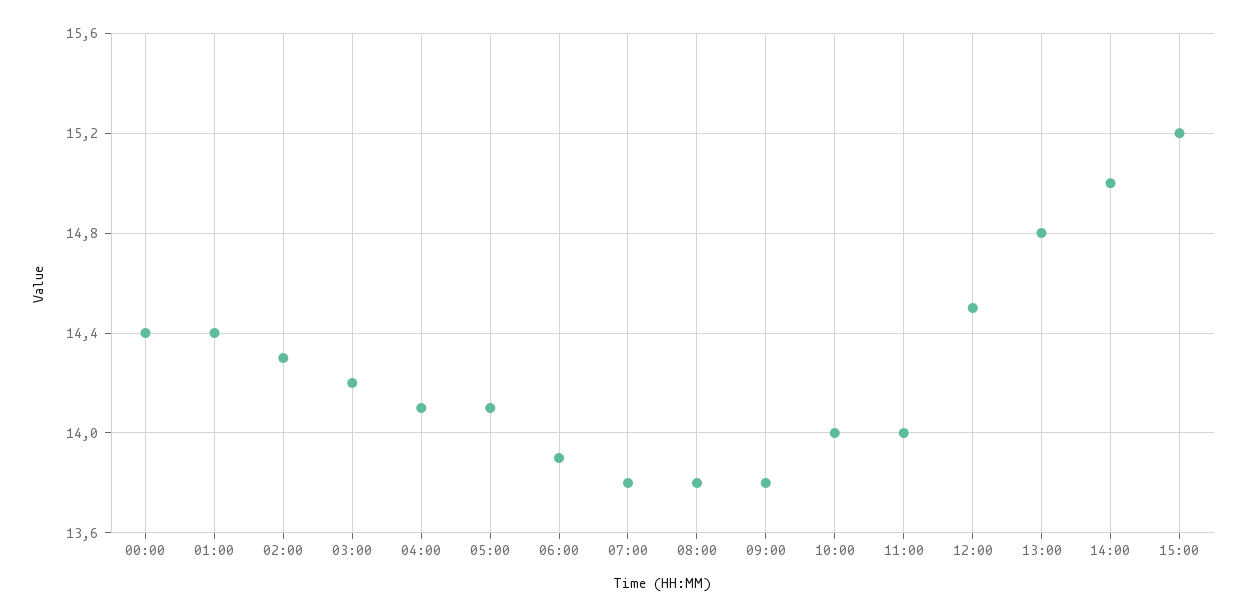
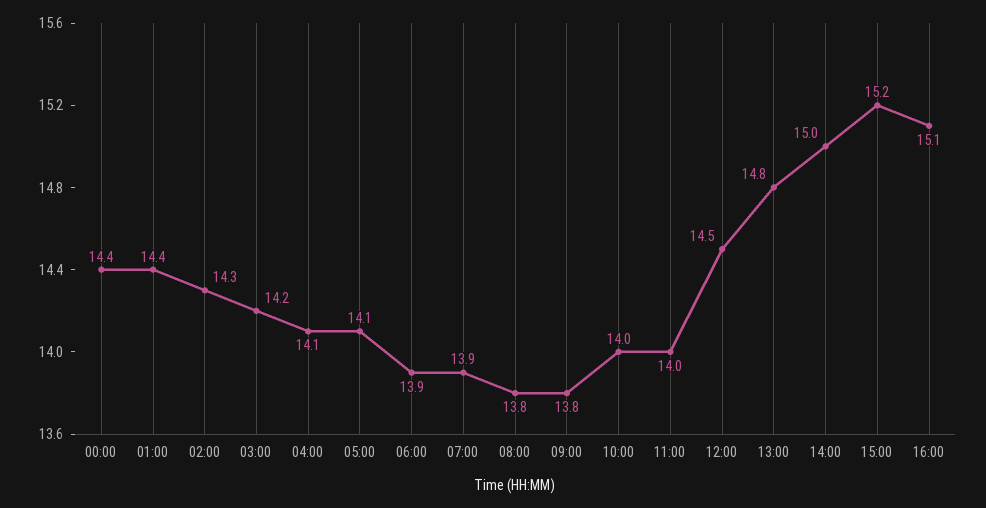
07:00: 13.8 -> 13.9
16:00: none -> 15.1

